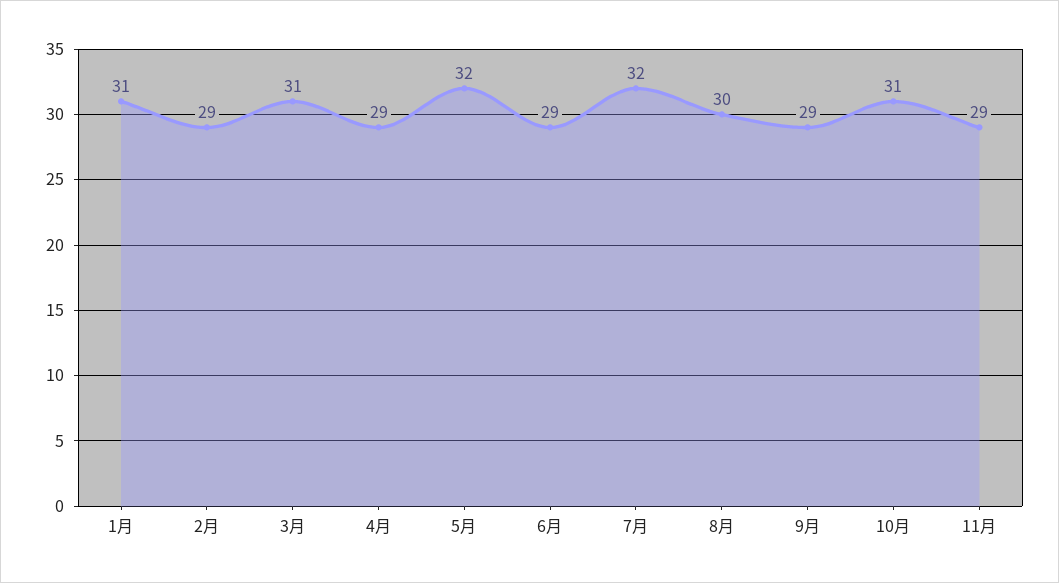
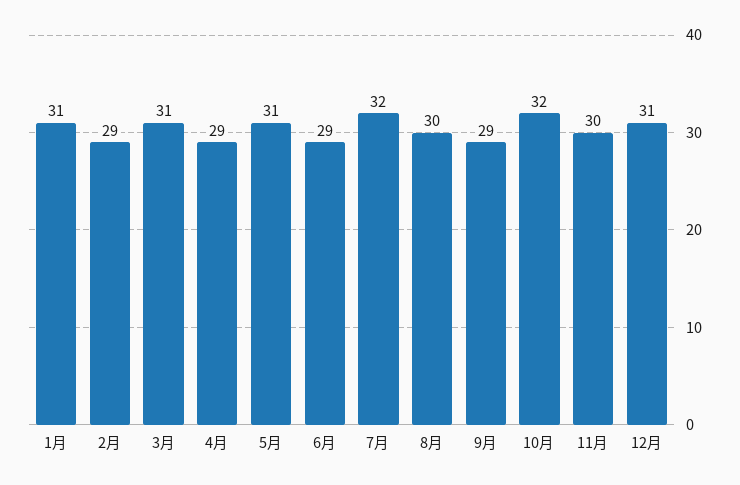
5月: 32 -> 31
10月: 31 -> 32
11月: 29 -> 30
12月: none -> 31

